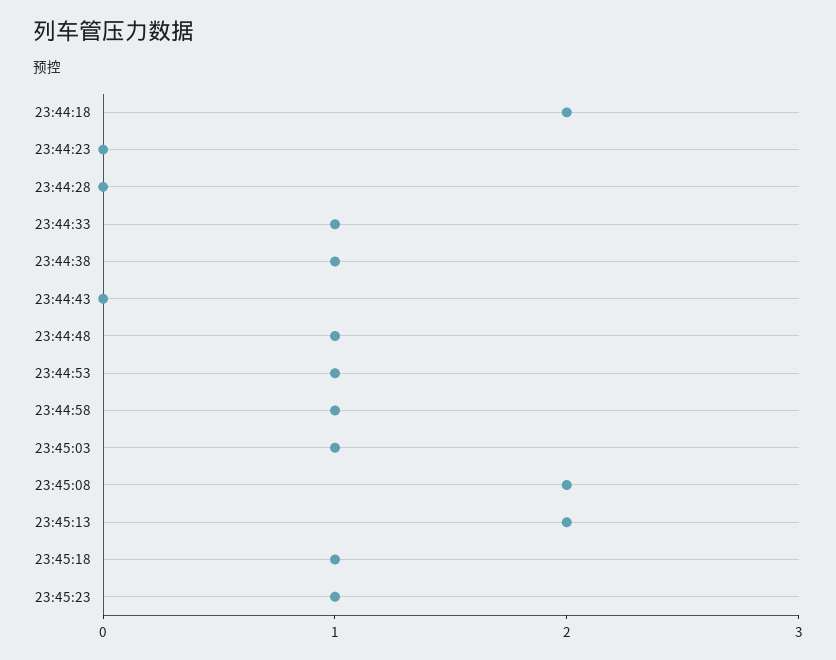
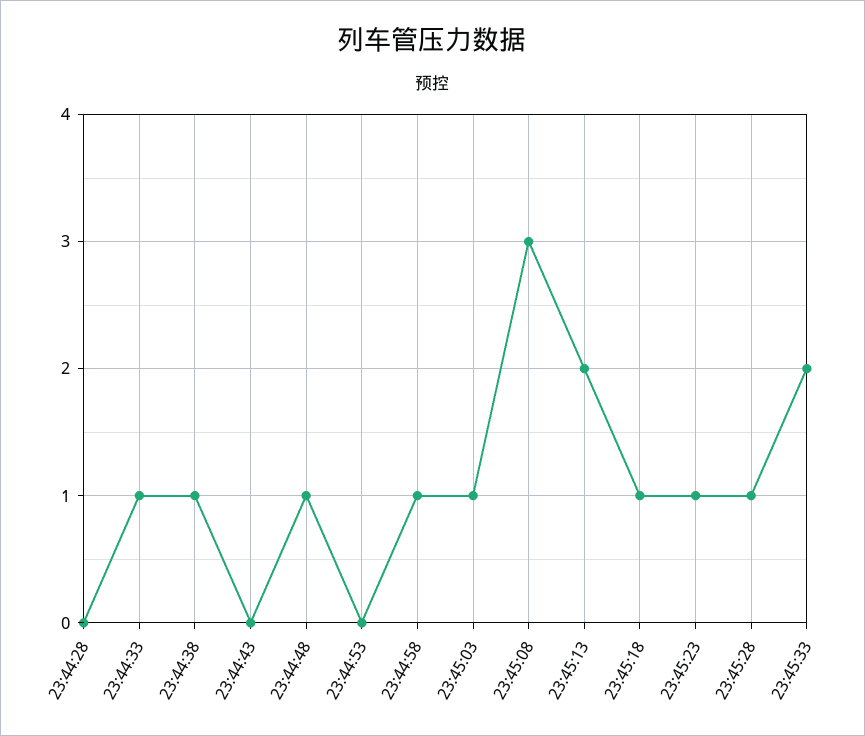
23:44:18: 2 -> none
23:44:23: 0 -> none
23:44:53: 1 -> 0
23:45:08: 2 -> 3
23:45:28: none -> 1
23:45:33: none -> 2

